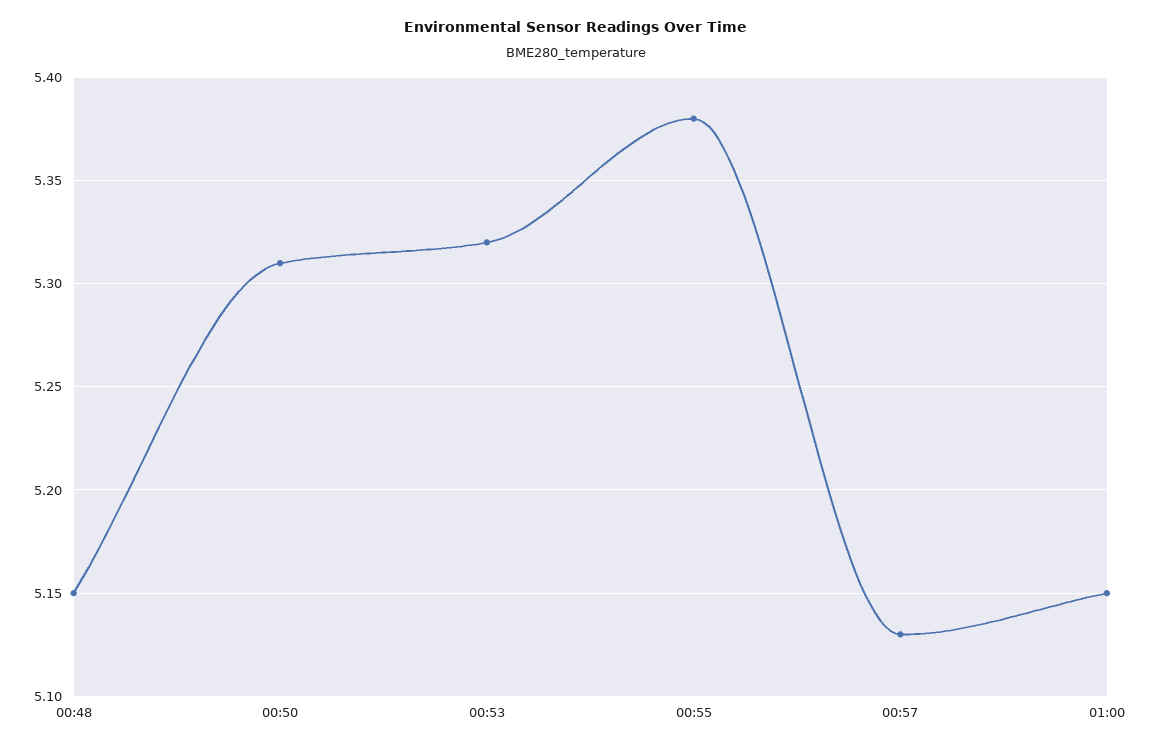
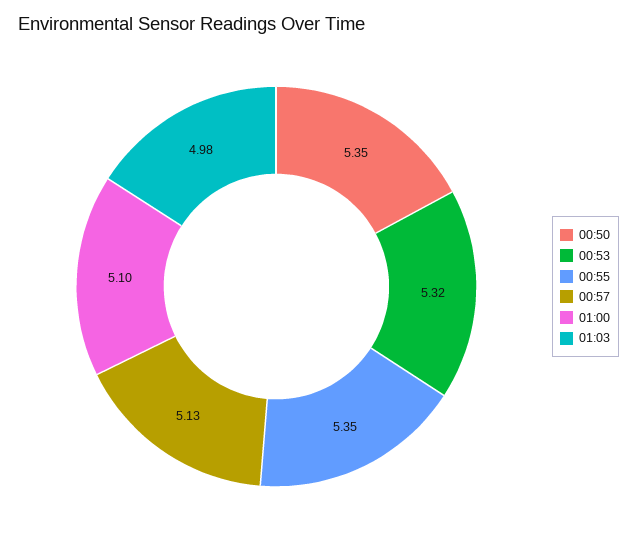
00:48: 5.15 -> none
00:50: 5.31 -> 5.35
00:55: 5.38 -> 5.35
01:00: 5.15 -> 5.1
01:03: none -> 4.98

